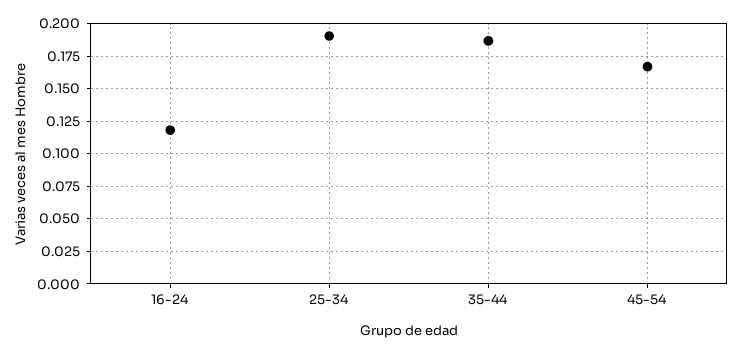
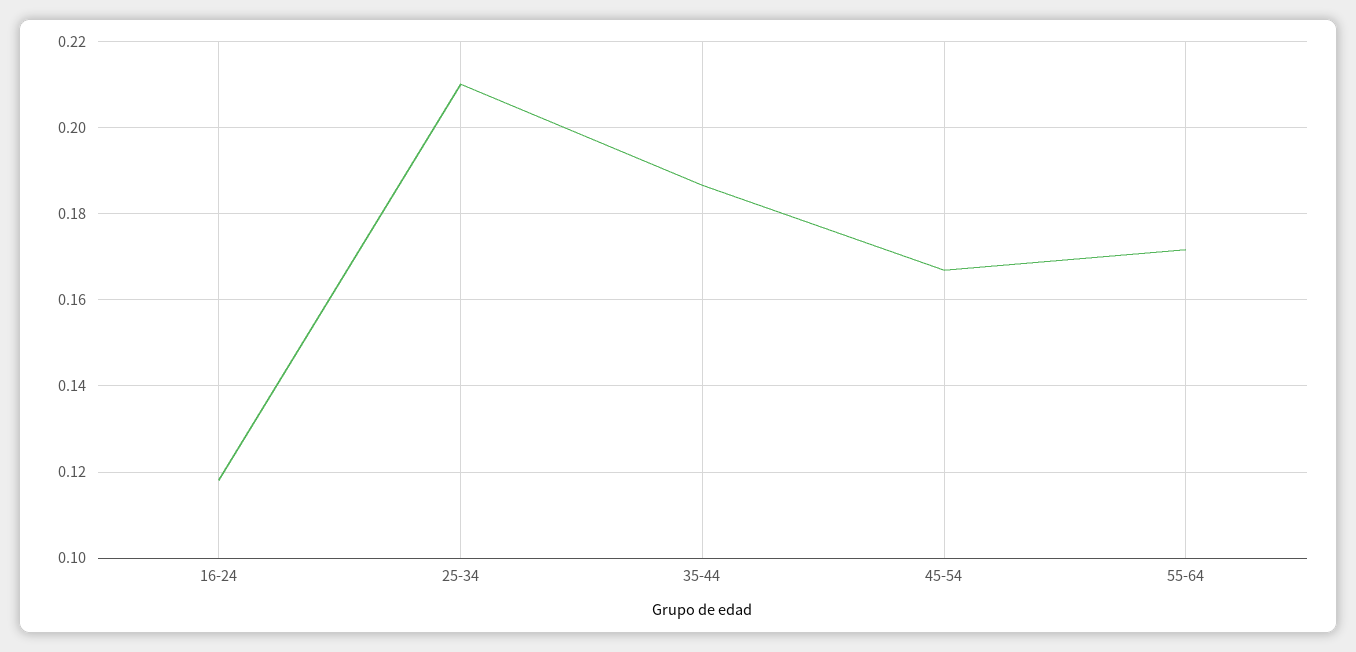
25-34: 0.19 -> 0.21
55-64: none -> 0.172

